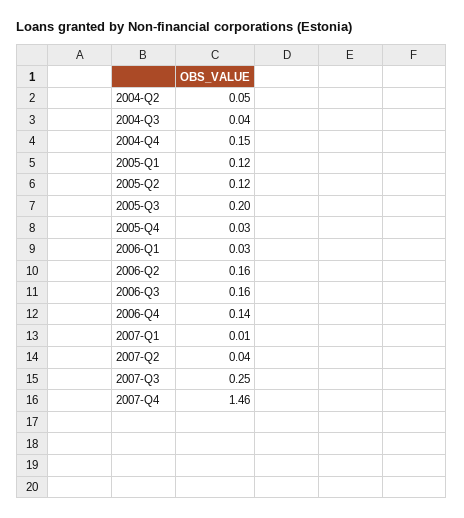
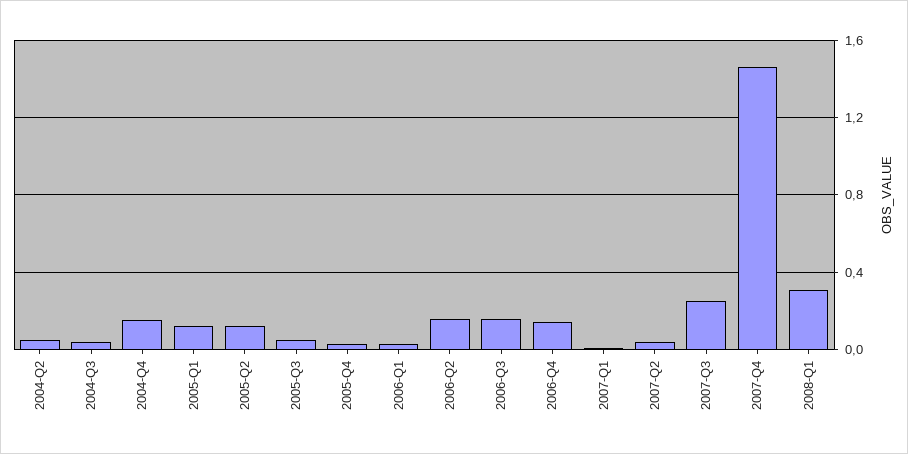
2005-Q3: 0.2 -> 0.05
2008-Q1: none -> 0.3

